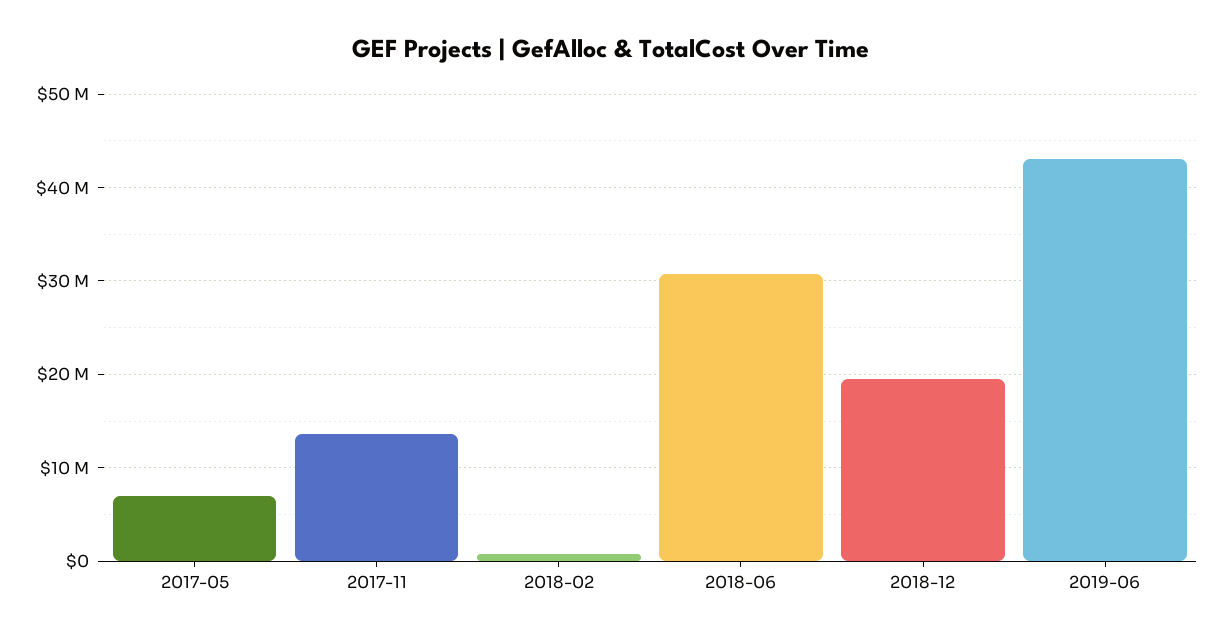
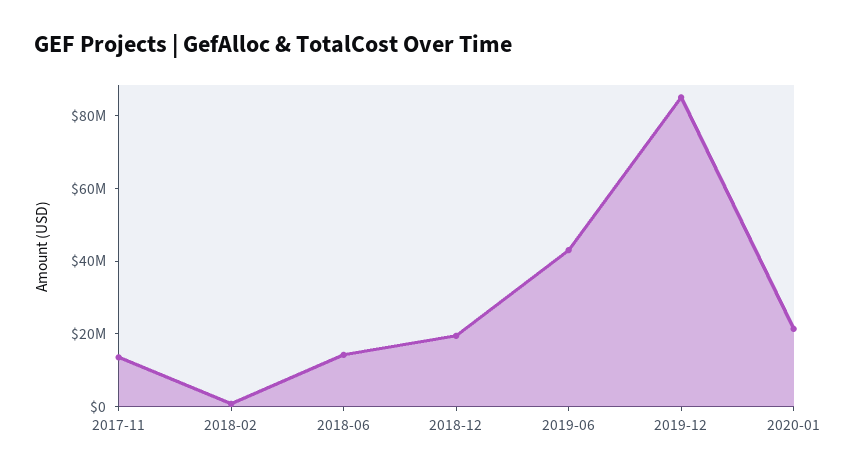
2017-05: 7000000 -> none
2018-06: 31000000 -> 15000000
2019-12: none -> 85000000
2020-01: none -> 20000000

